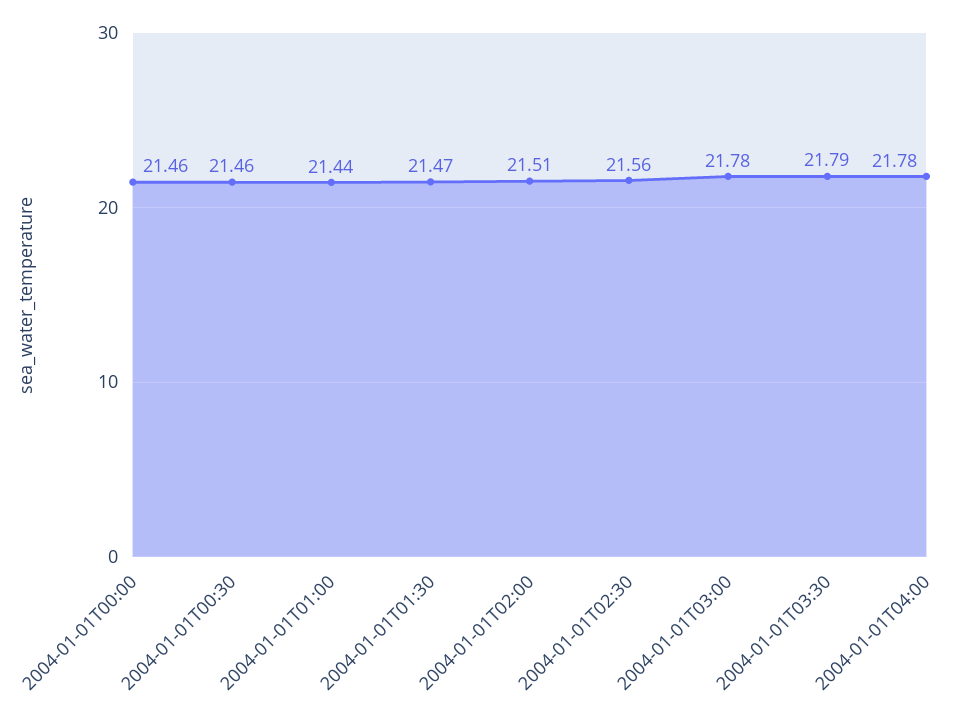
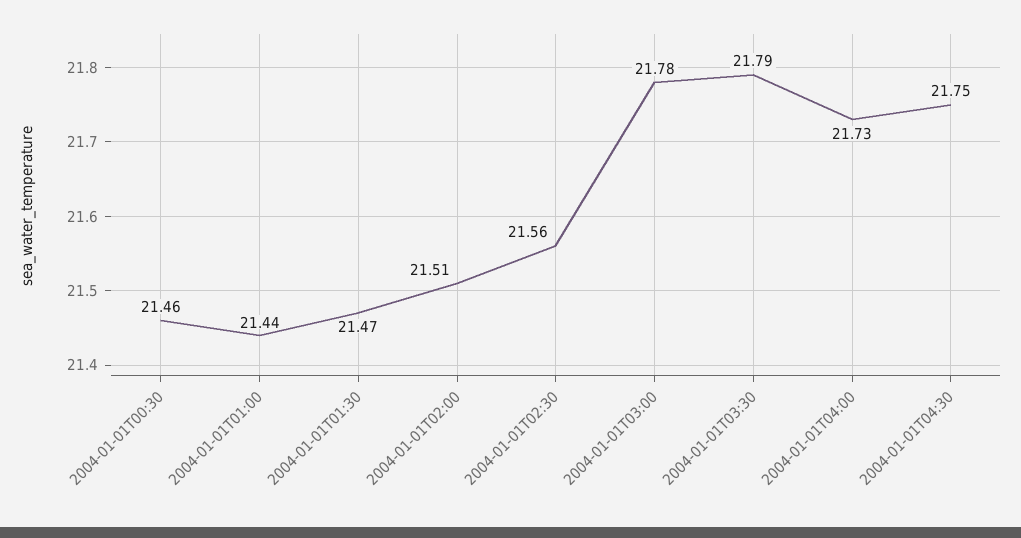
2004-01-01T00:00: 21.46 -> none
2004-01-01T04:00: 21.78 -> 21.73
2004-01-01T04:30: none -> 21.75

